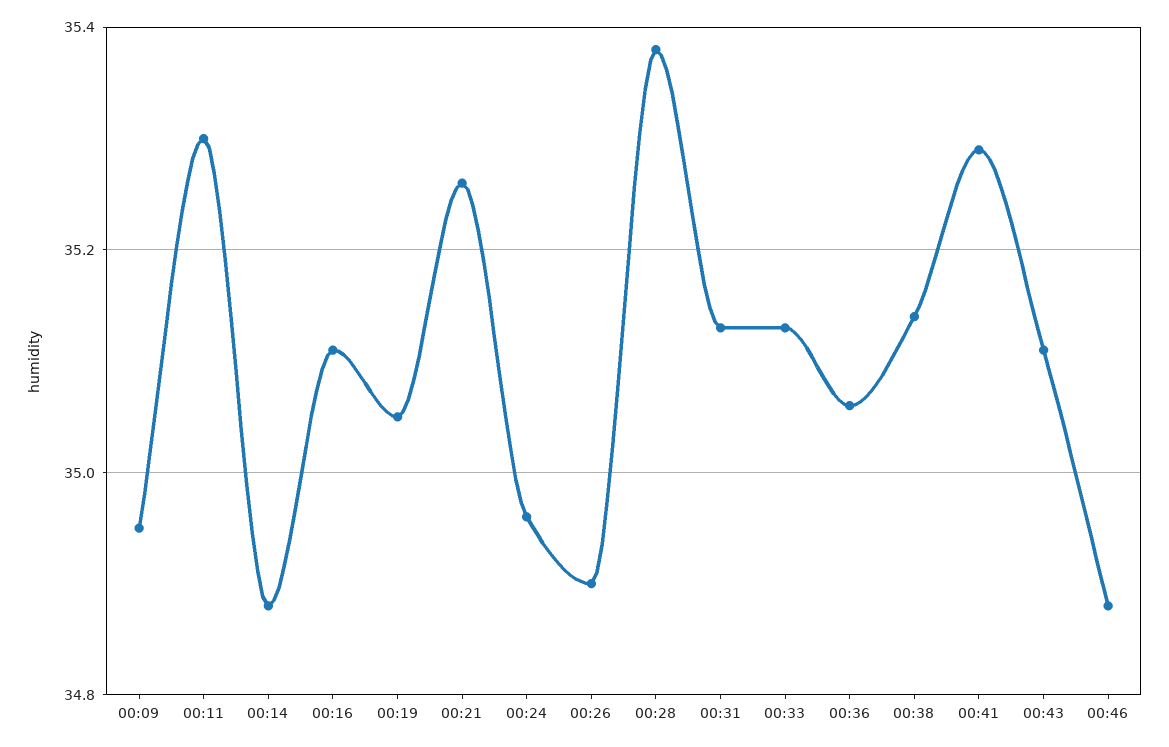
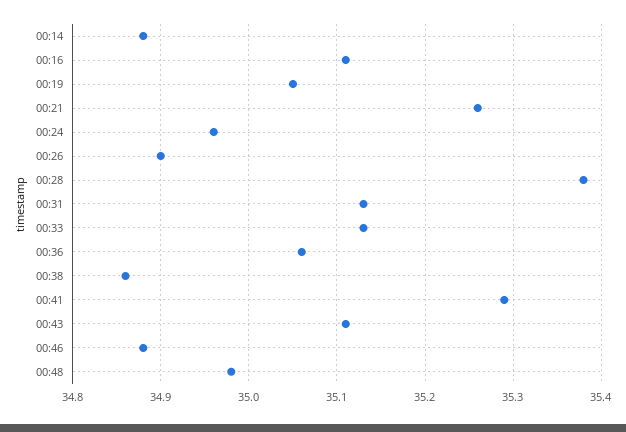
00:09: 34.95 -> none
00:11: 35.3 -> none
00:38: 35.15 -> 34.86
00:48: none -> 34.98

